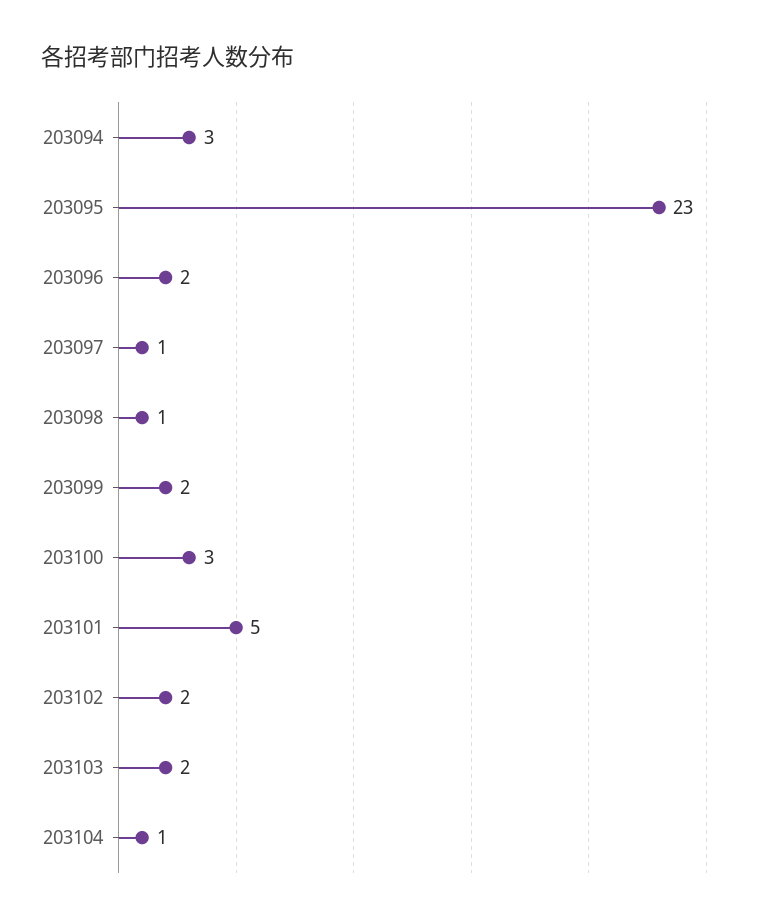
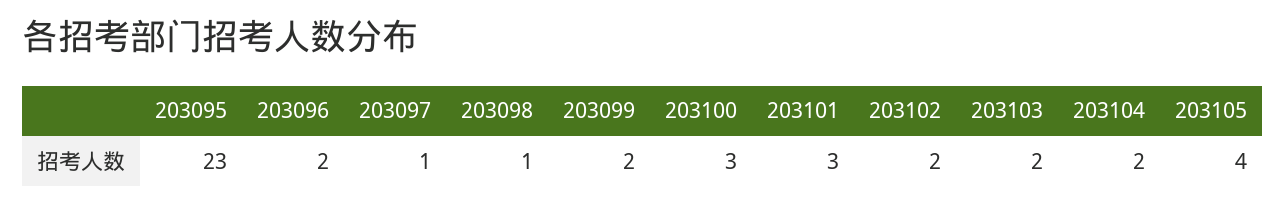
203094: 3 -> none
203101: 5 -> 3
203104: 1 -> 2
203105: none -> 4

